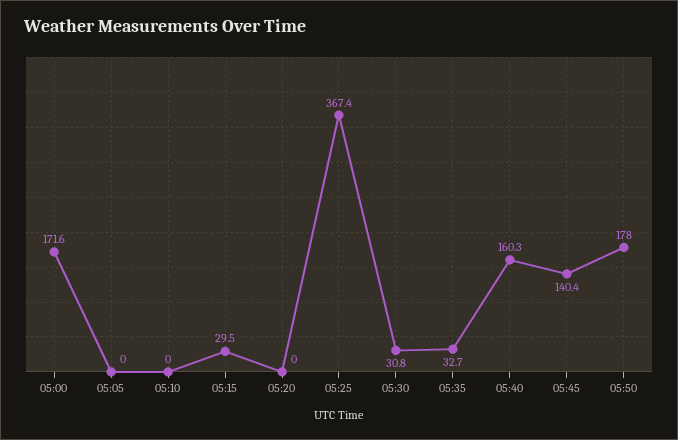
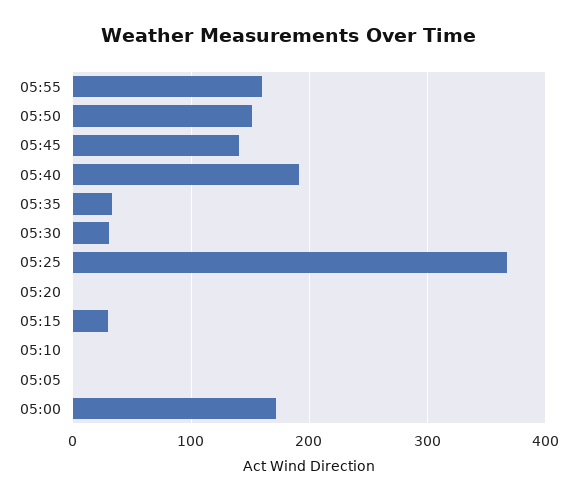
05:40: 160.3 -> 190
05:50: 178 -> 150
05:55: none -> 160

